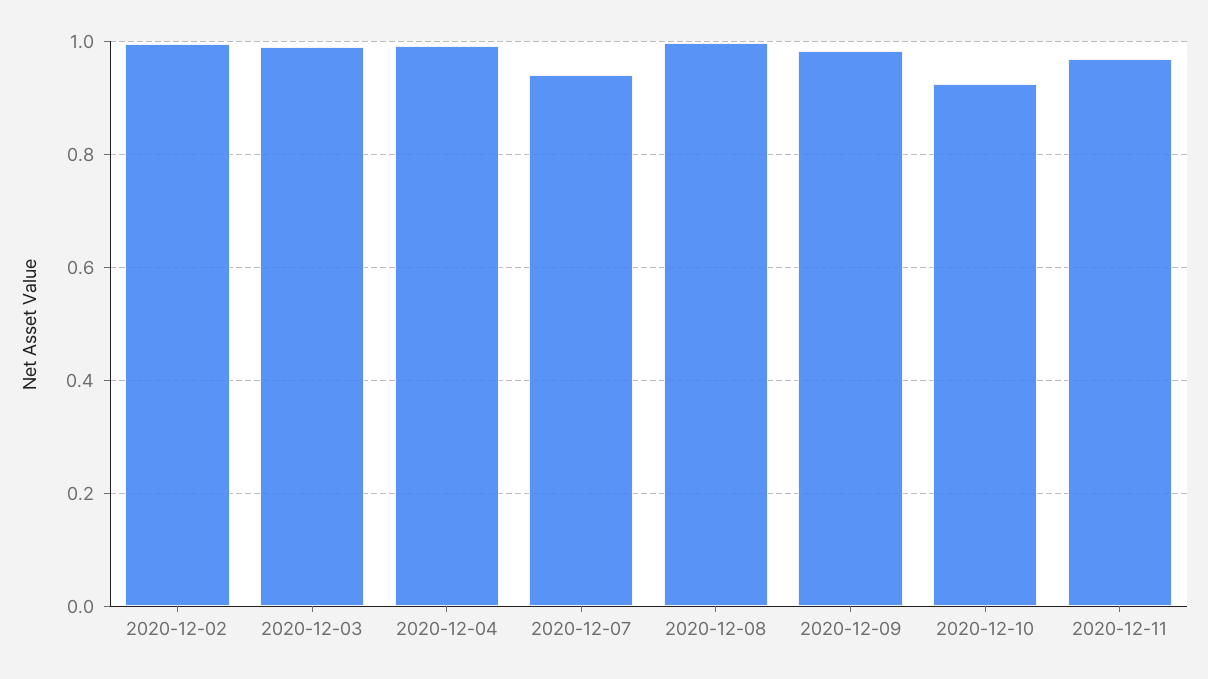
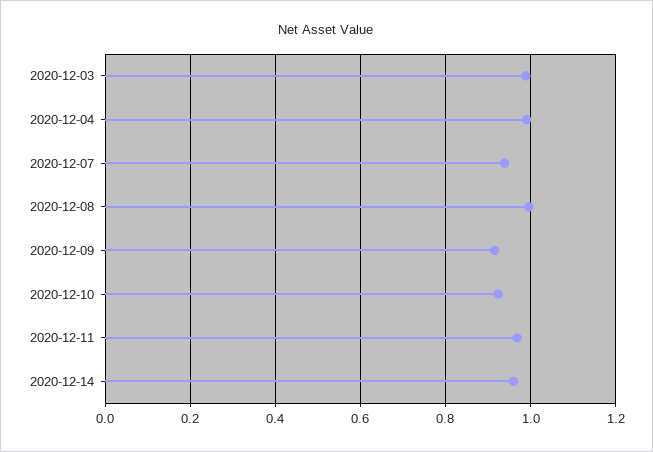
2020-12-02: 1 -> none
2020-12-09: 0.98 -> 0.92
2020-12-14: none -> 0.96

